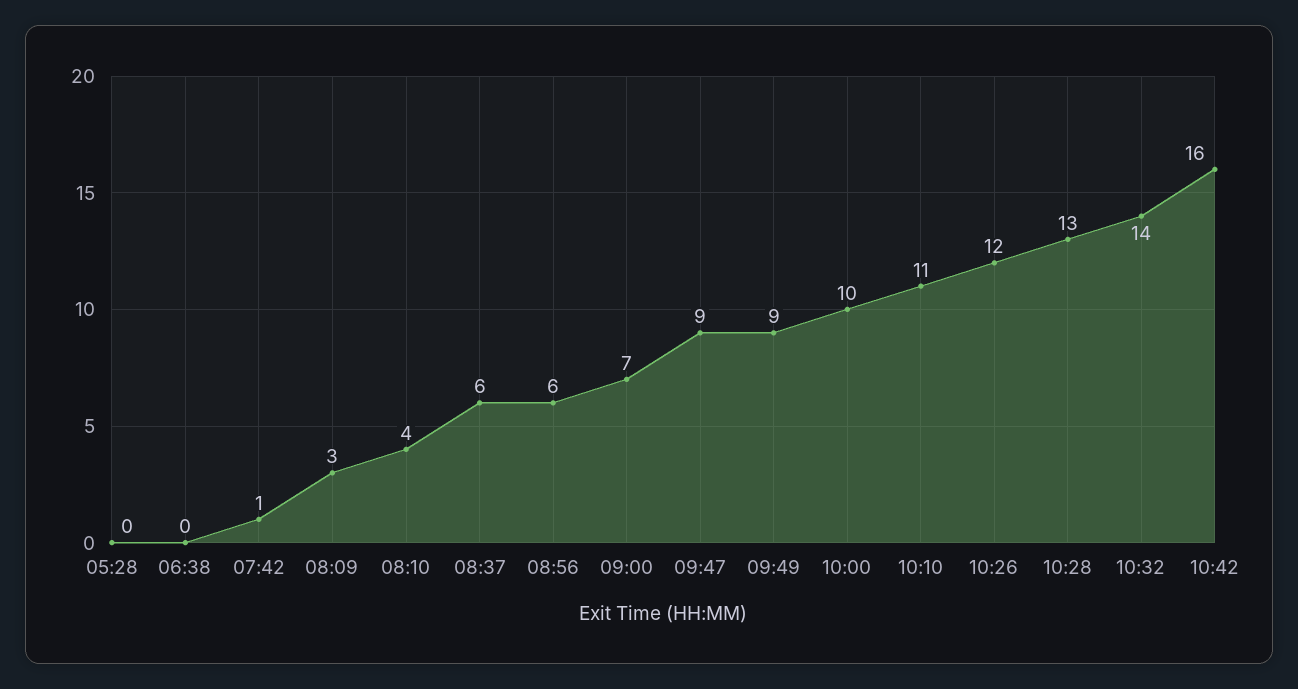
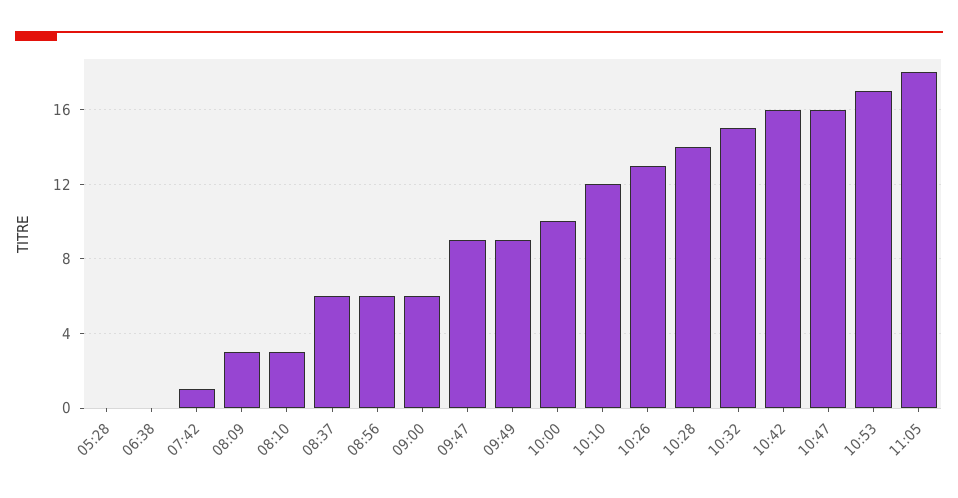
08:10: 4 -> 3
09:00: 7 -> 6
10:10: 11 -> 12
10:26: 12 -> 13
10:28: 13 -> 14
10:32: 14 -> 15
10:47: none -> 16
10:53: none -> 17
11:05: none -> 18

